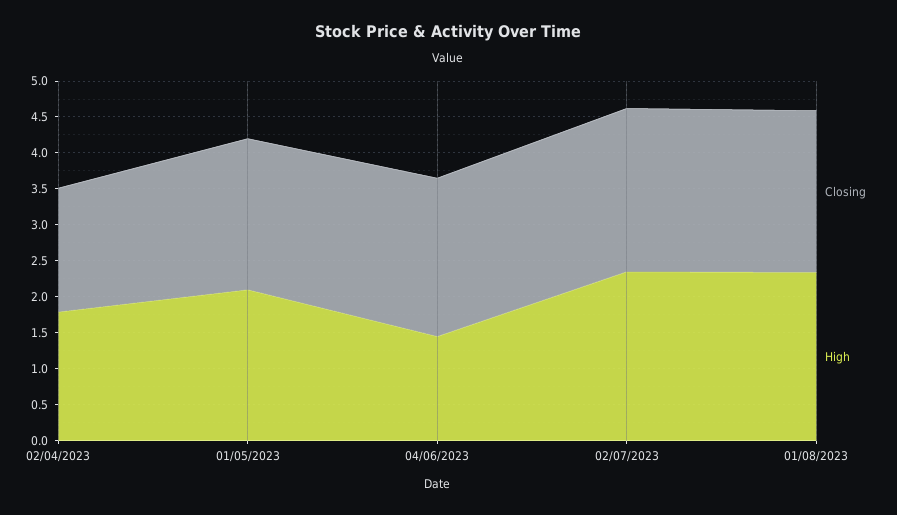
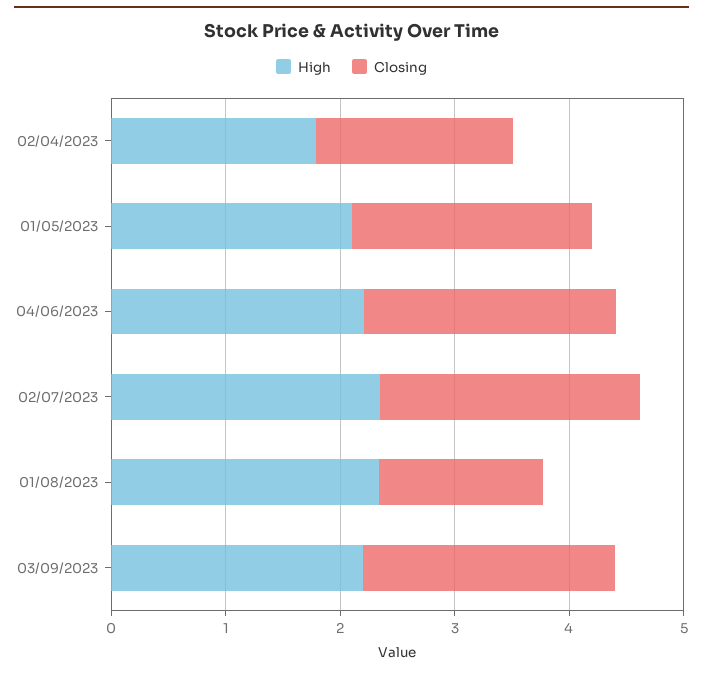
High, 04/06/2023: 1.5 -> 2.2
Closing, 01/08/2023: 2.25 -> 1.4
High, 03/09/2023: none -> 2.2
Closing, 03/09/2023: none -> 2.2

